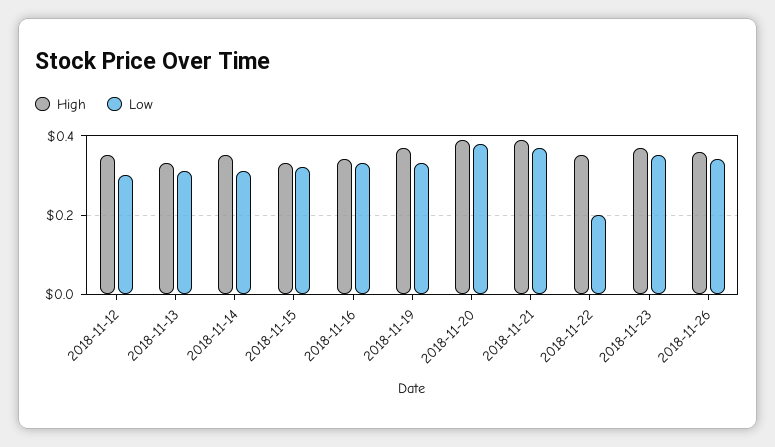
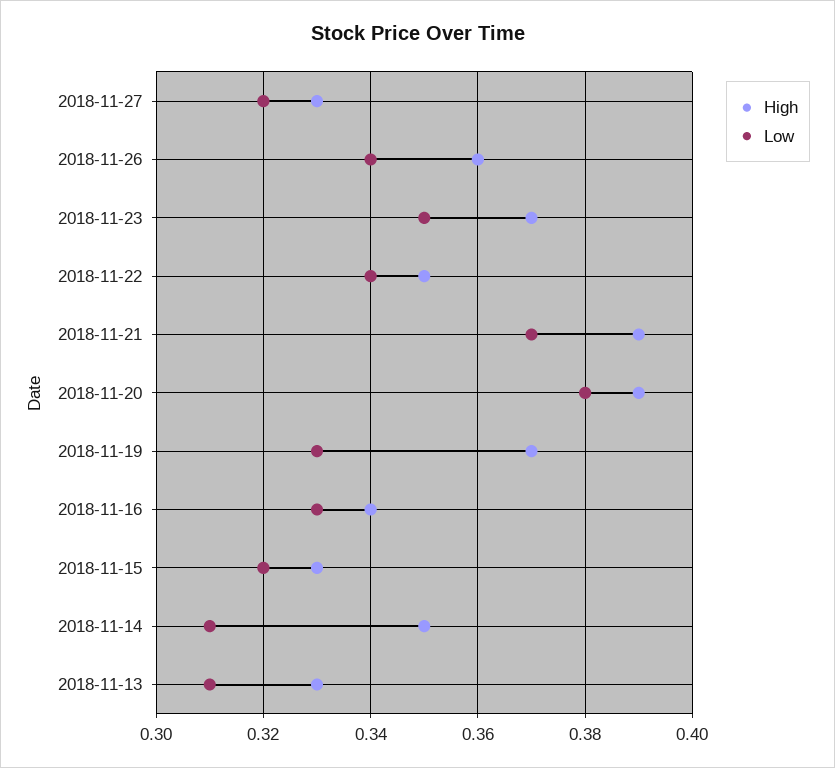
High, 2018-11-12: 0.35 -> none
Low, 2018-11-12: 0.3 -> none
Low, 2018-11-22: 0.2 -> 0.34
High, 2018-11-27: none -> 0.33
Low, 2018-11-27: none -> 0.32

